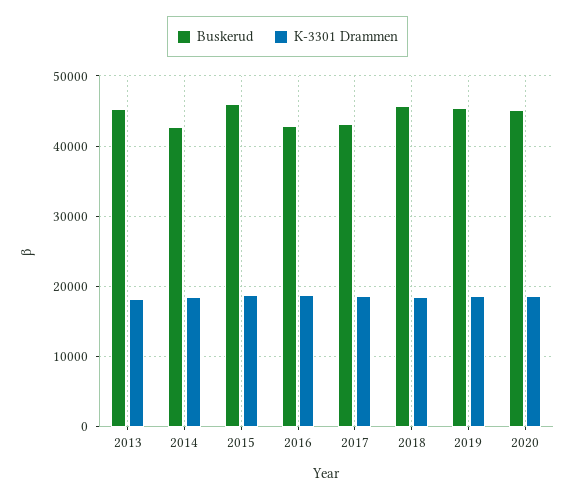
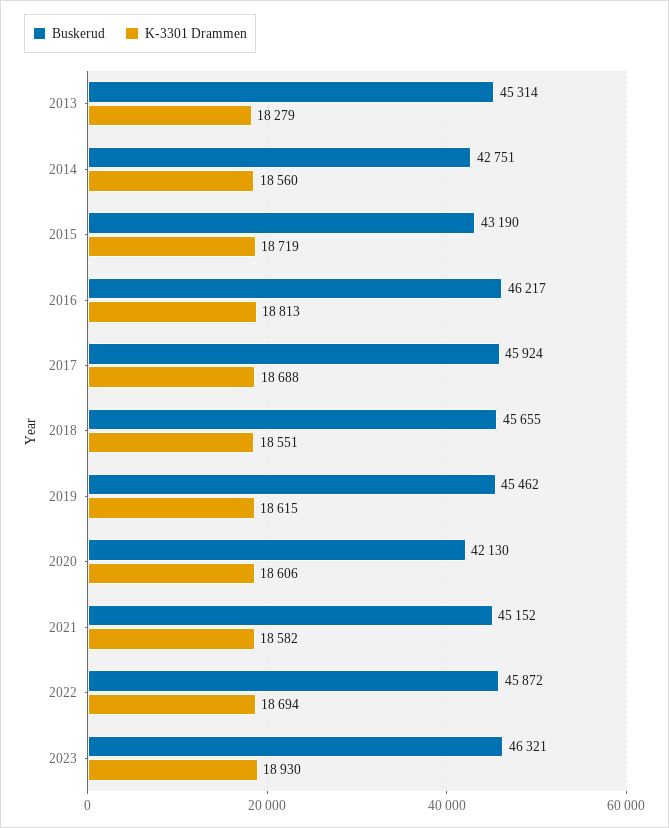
Buskerud, 2015: 46000 -> 43190
Buskerud, 2016: 43000 -> 46217
Buskerud, 2017: 43000 -> 45924
Buskerud, 2020: 45000 -> 42130
Buskerud, 2021: none -> 45152
K-3301 Drammen, 2021: none -> 18582
Buskerud, 2022: none -> 45872
K-3301 Drammen, 2022: none -> 18694
Buskerud, 2023: none -> 46321
K-3301 Drammen, 2023: none -> 18930

